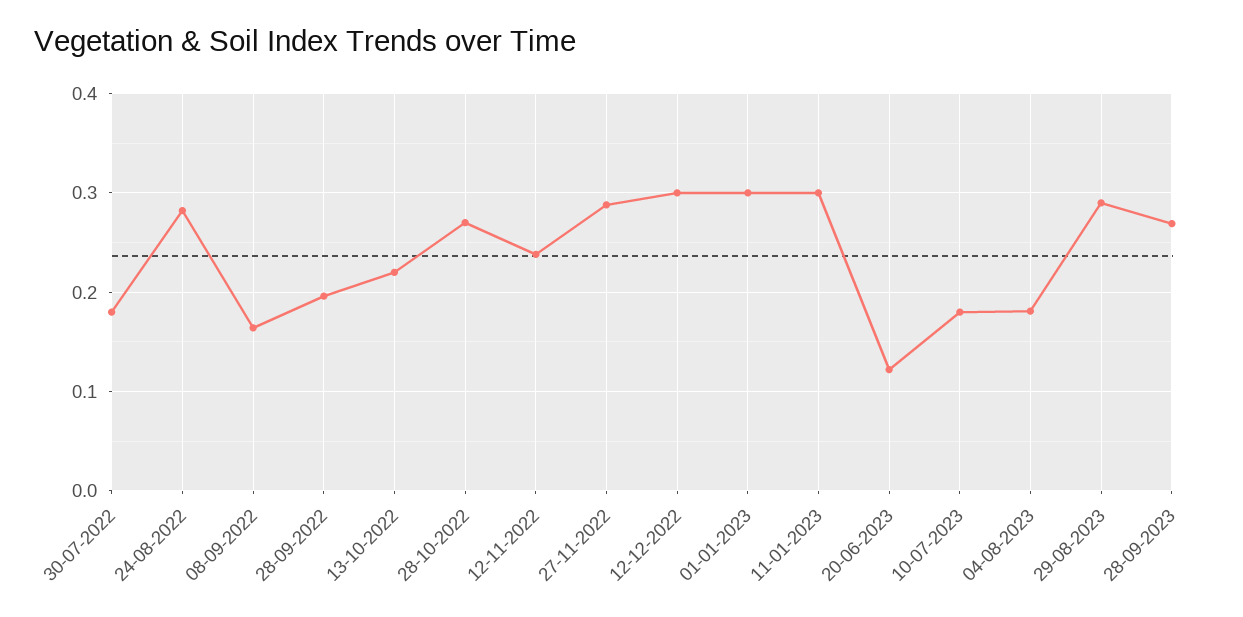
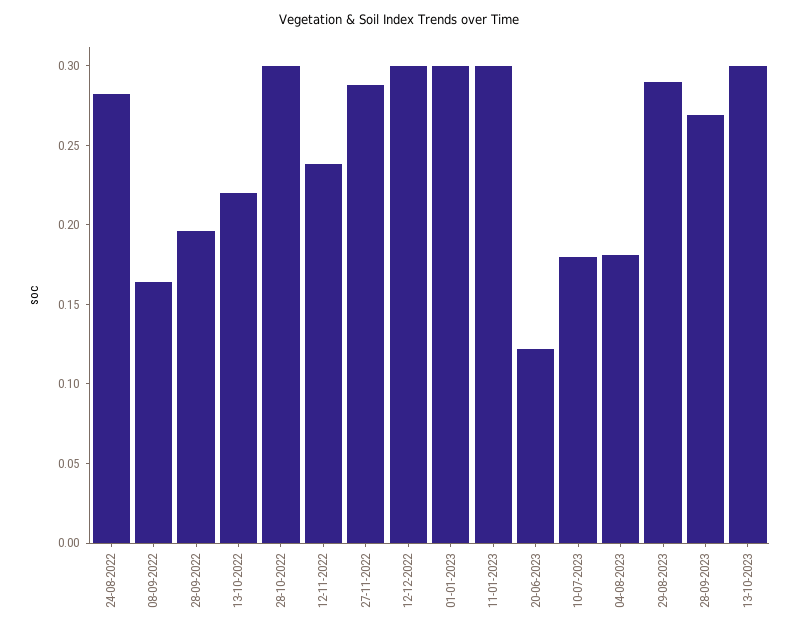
30-07-2022: 0.18 -> none
28-10-2022: 0.27 -> 0.3
13-10-2023: none -> 0.3

